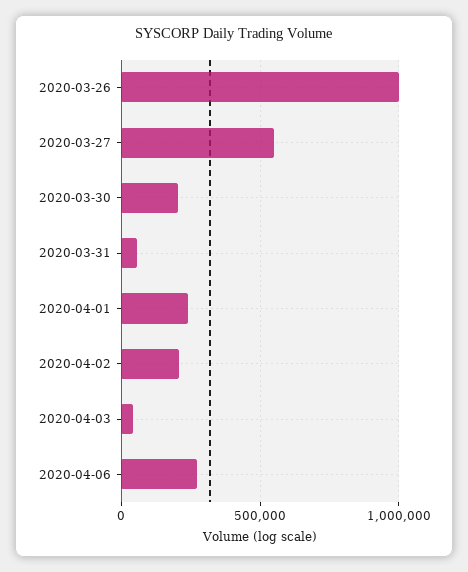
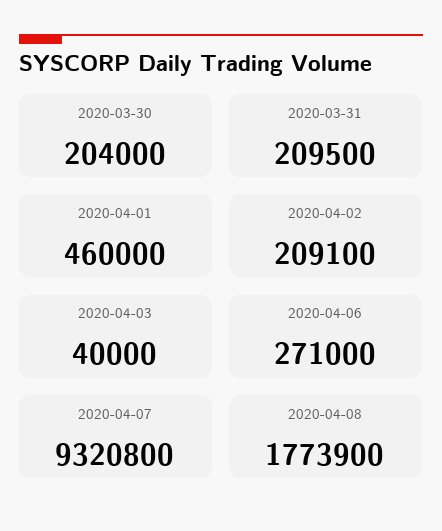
2020-03-26: 1000000 -> none
2020-03-27: 550000 -> none
2020-03-31: 50000 -> 209500
2020-04-01: 250000 -> 460000
2020-04-07: none -> 9320800
2020-04-08: none -> 1773900

